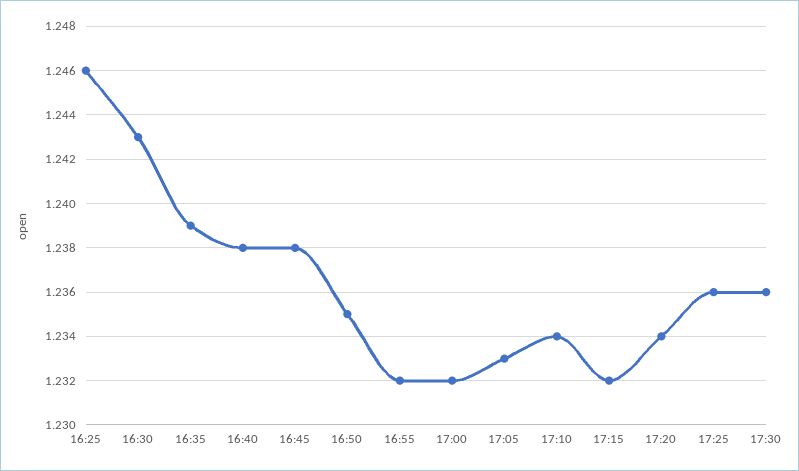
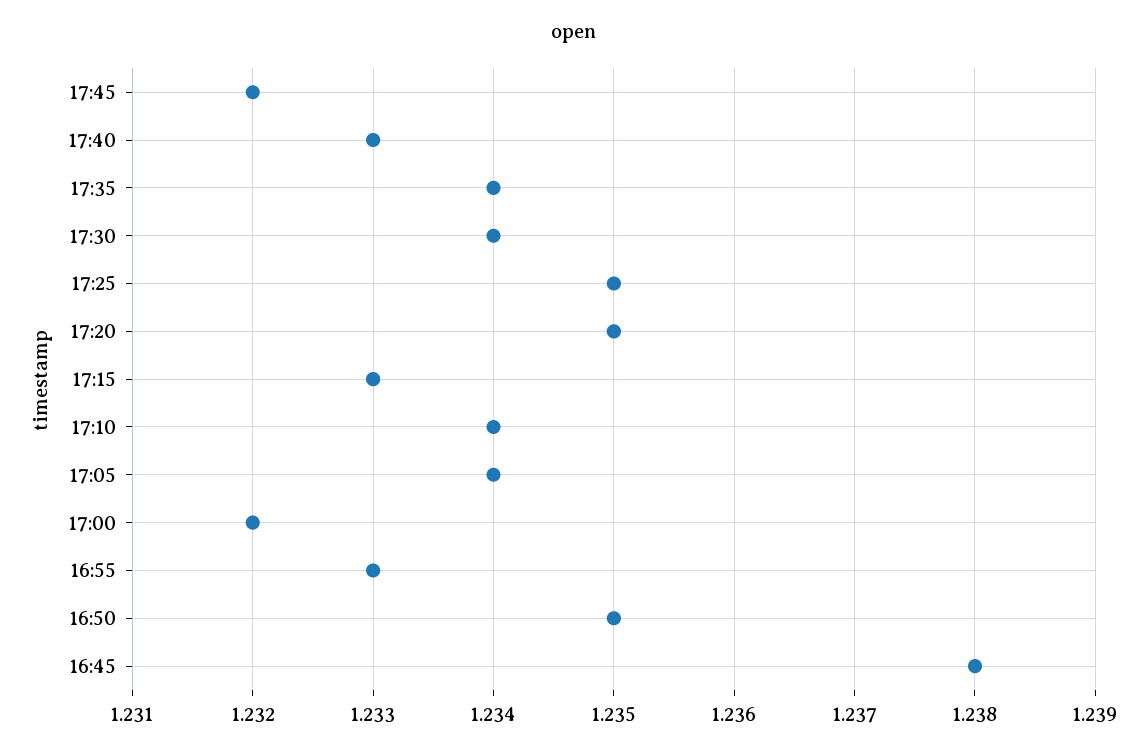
16:25: 1.246 -> none
16:30: 1.243 -> none
16:35: 1.239 -> none
16:40: 1.238 -> none
16:55: 1.232 -> 1.233
17:05: 1.233 -> 1.234
17:15: 1.232 -> 1.233
17:20: 1.234 -> 1.235
17:25: 1.236 -> 1.235
17:30: 1.236 -> 1.234
17:45: none -> 1.232
17:40: none -> 1.233
17:35: none -> 1.234

